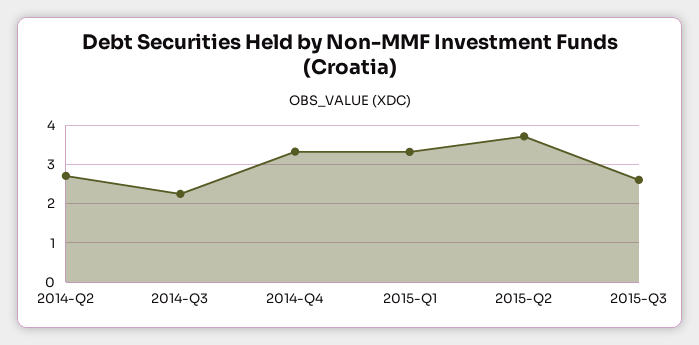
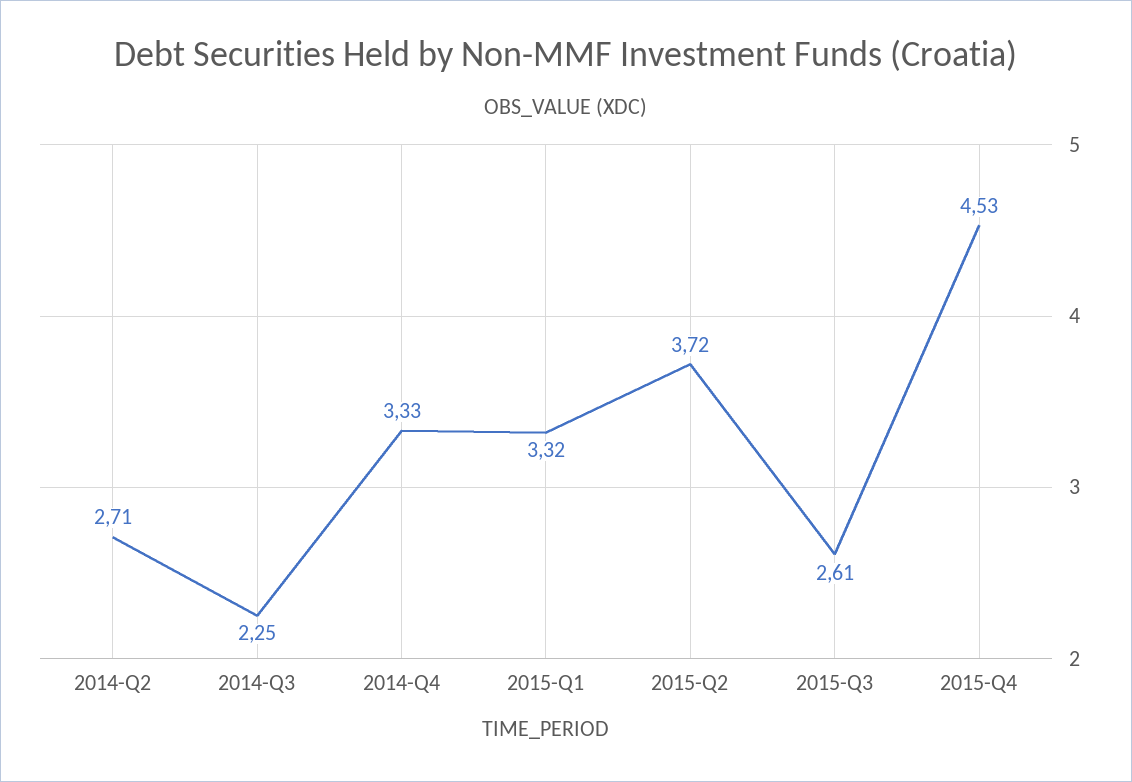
2015-Q4: none -> 4.53

